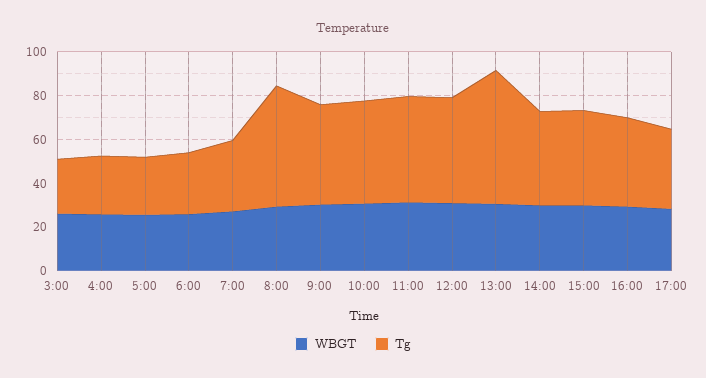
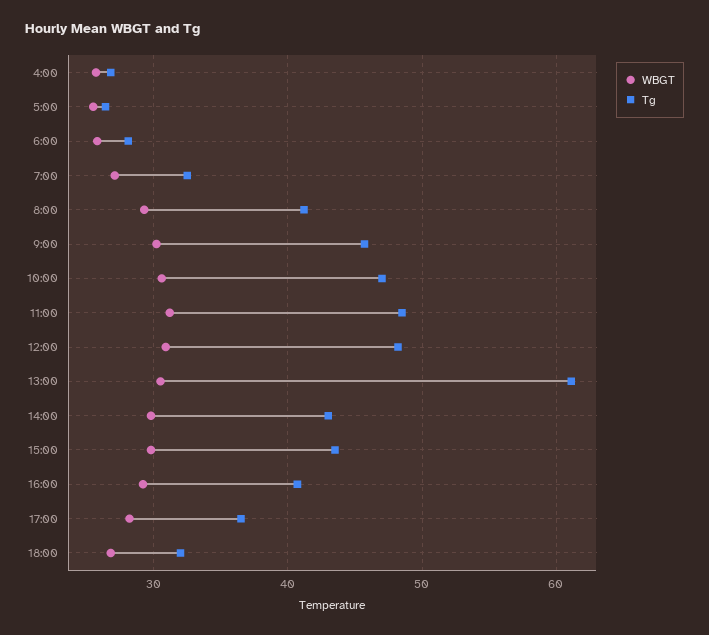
WBGT, 3:00: 25 -> none
Tg, 3:00: 25 -> none
Tg, 8:00: 55 -> 41
WBGT, 18:00: none -> 27
Tg, 18:00: none -> 32

